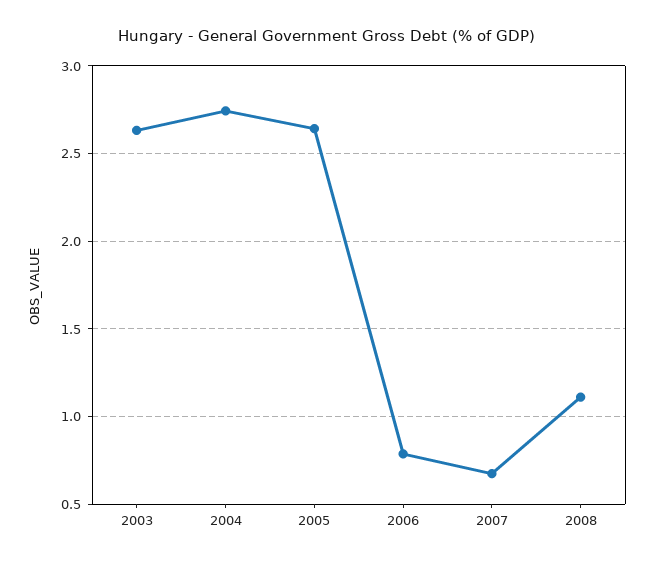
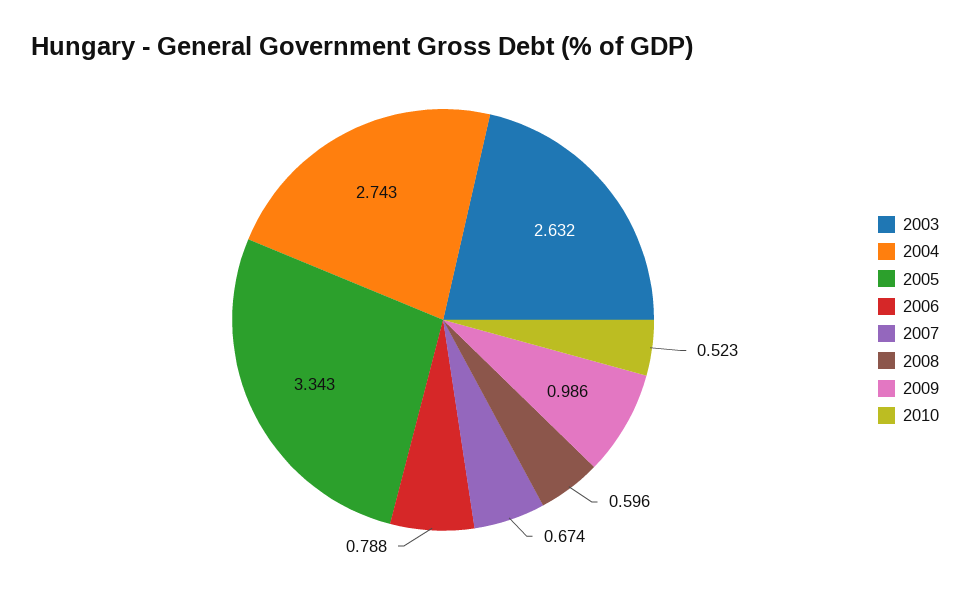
2005: 2.65 -> 3.343
2008: 1.1 -> 0.596
2009: none -> 0.986
2010: none -> 0.523

